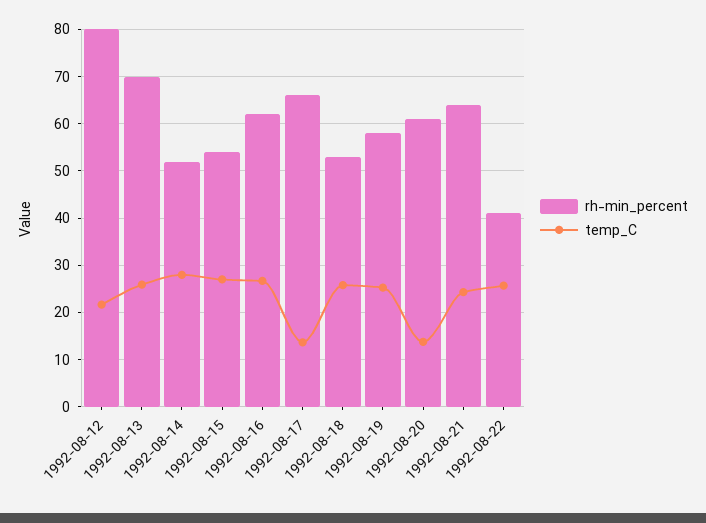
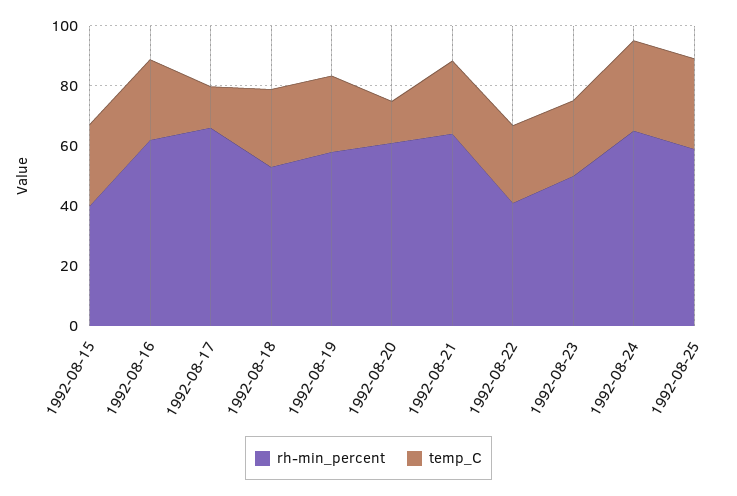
rh-min_percent, 1992-08-12: 80 -> none
temp_C, 1992-08-12: 22 -> none
rh-min_percent, 1992-08-13: 70 -> none
temp_C, 1992-08-13: 26 -> none
rh-min_percent, 1992-08-14: 52 -> none
temp_C, 1992-08-14: 28 -> none
rh-min_percent, 1992-08-15: 54 -> 40
rh-min_percent, 1992-08-23: none -> 50
temp_C, 1992-08-23: none -> 25
rh-min_percent, 1992-08-24: none -> 65
temp_C, 1992-08-24: none -> 30
rh-min_percent, 1992-08-25: none -> 60
temp_C, 1992-08-25: none -> 30

